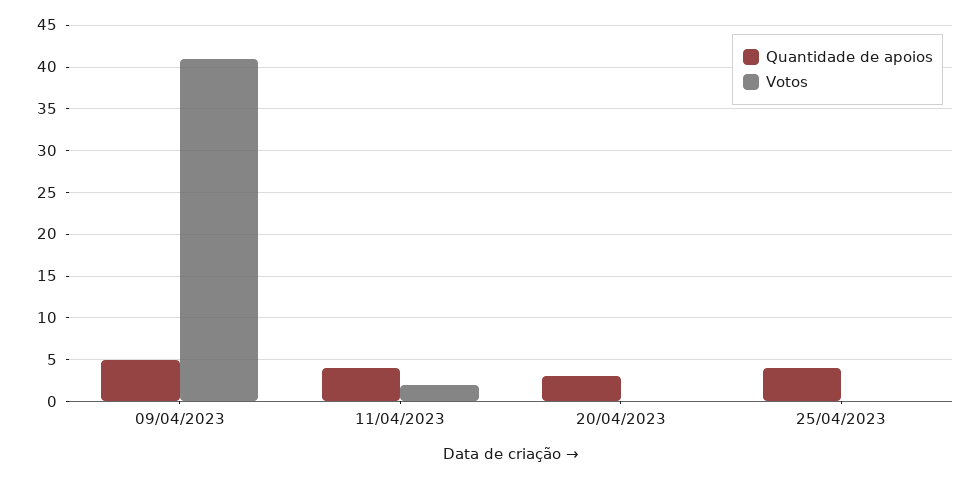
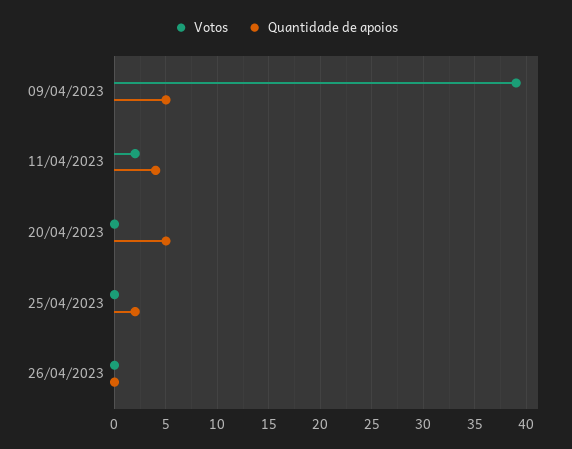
Votos, 09/04/2023: 41 -> 39
Quantidade de apoios, 20/04/2023: 3 -> 5
Quantidade de apoios, 25/04/2023: 4 -> 2
Votos, 26/04/2023: none -> 0
Quantidade de apoios, 26/04/2023: none -> 0

